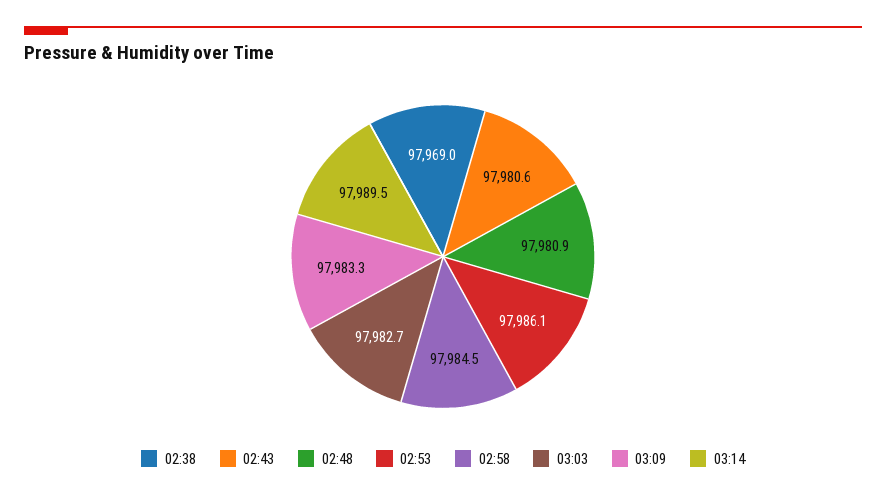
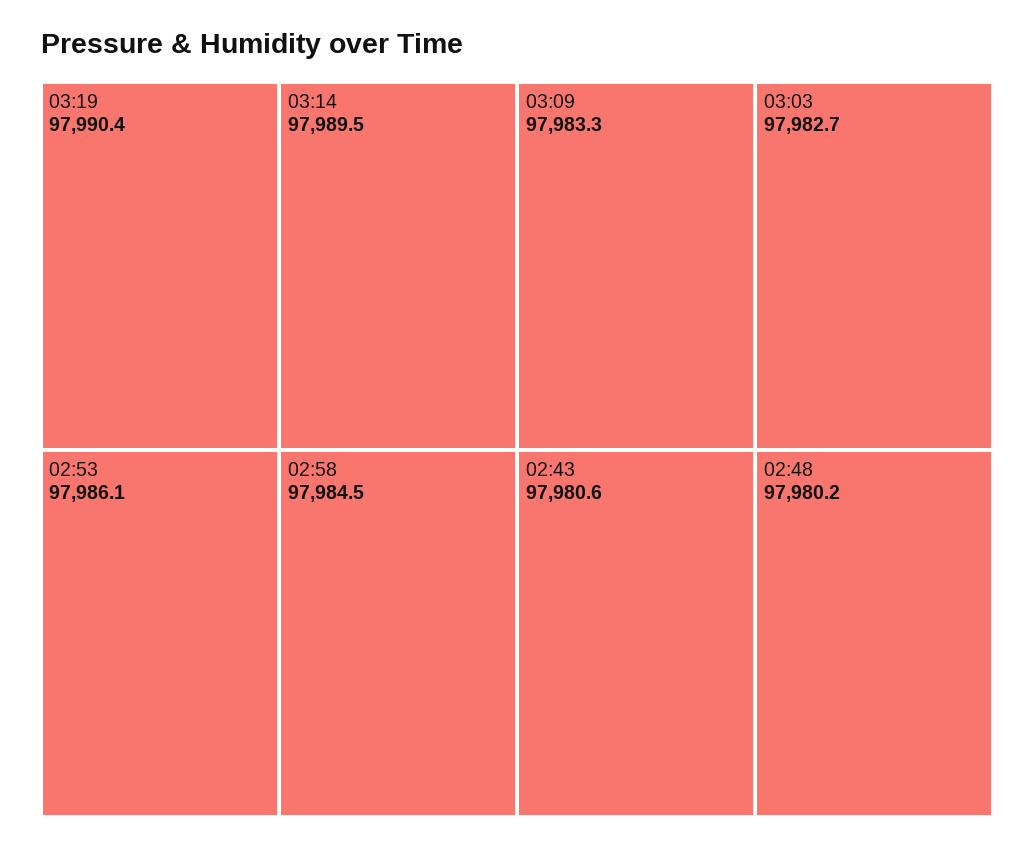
02:38: 97969 -> none
02:48: 97980.9 -> 97980.2
03:19: none -> 97990.4

